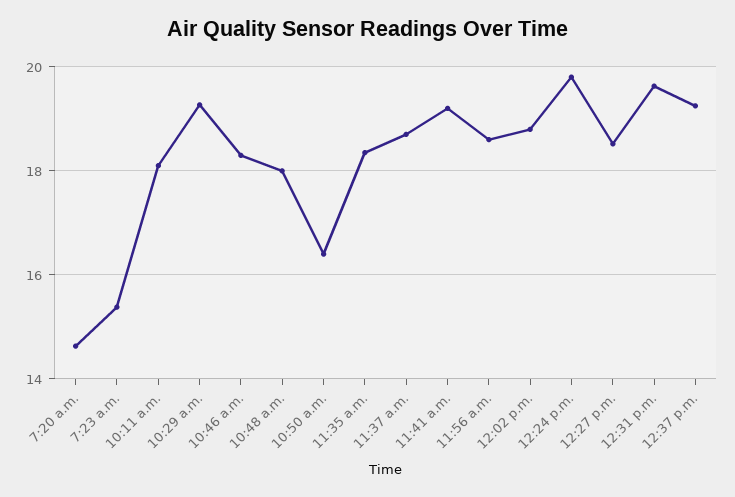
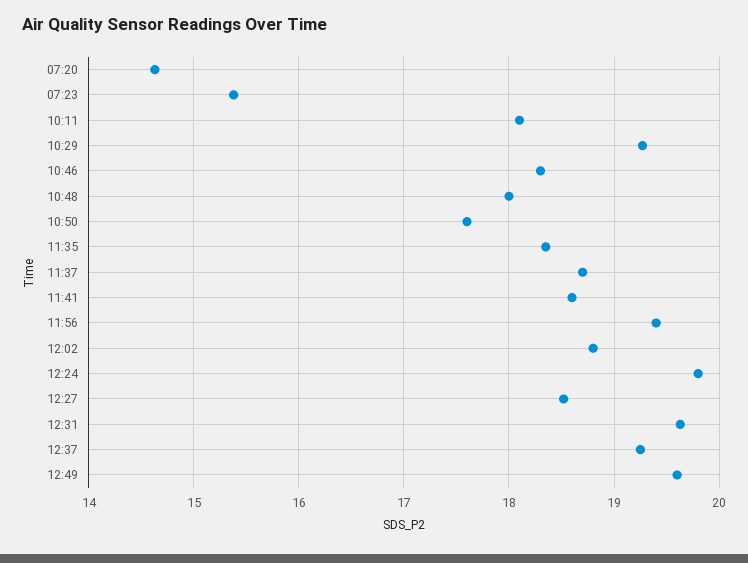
10:50 a.m.: 16.4 -> 17.6
11:41 a.m.: 19.2 -> 18.6
11:56 a.m.: 18.6 -> 19.4
12:49: none -> 19.6

